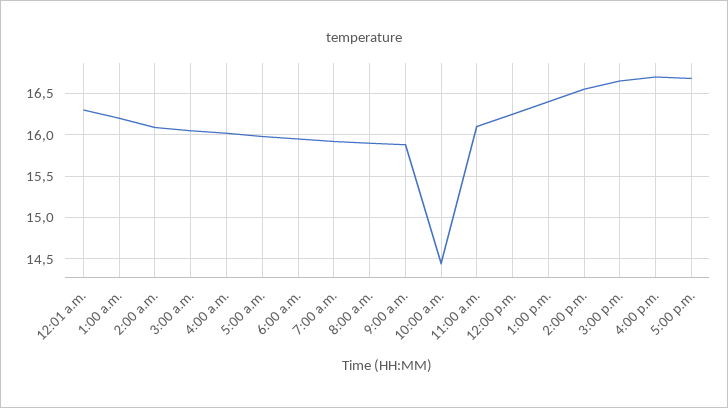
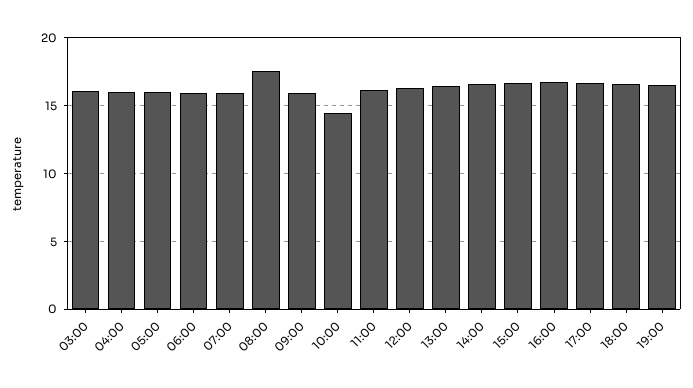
12:01 a.m.: 16.3 -> none
1:00 a.m.: 16.2 -> none
2:00 a.m.: 16.1 -> none
8:00 a.m.: 15.9 -> 17.5
18:00: none -> 16.5
19:00: none -> 16.5

